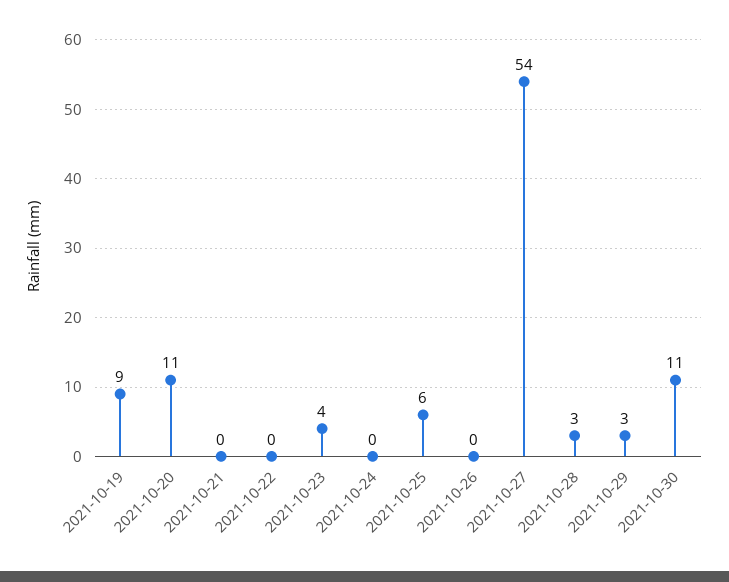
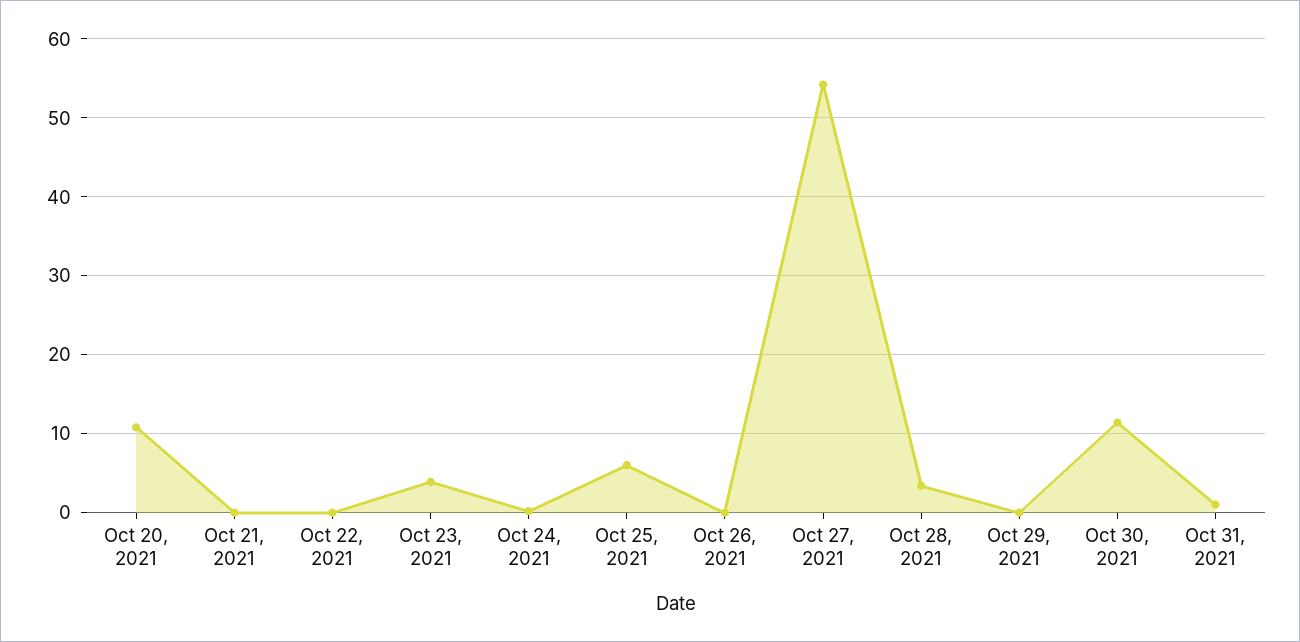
2021-10-19: 9 -> none
2021-10-29: 3 -> 0
Oct 31, 2021: none -> 1

